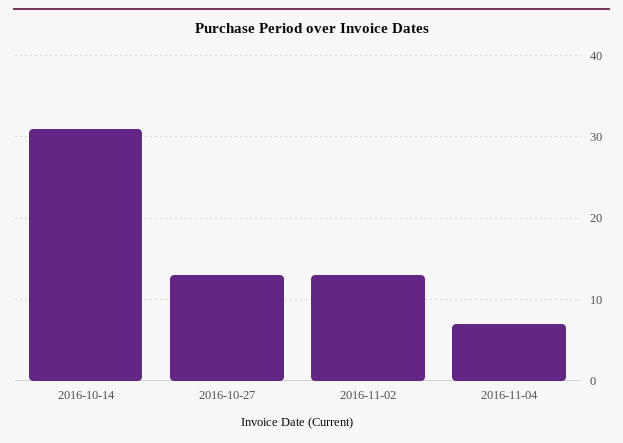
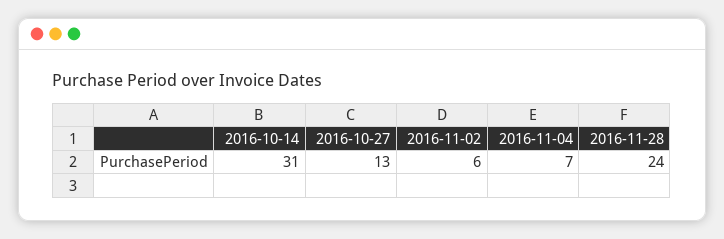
2016-11-02: 13 -> 6
2016-11-28: none -> 24

